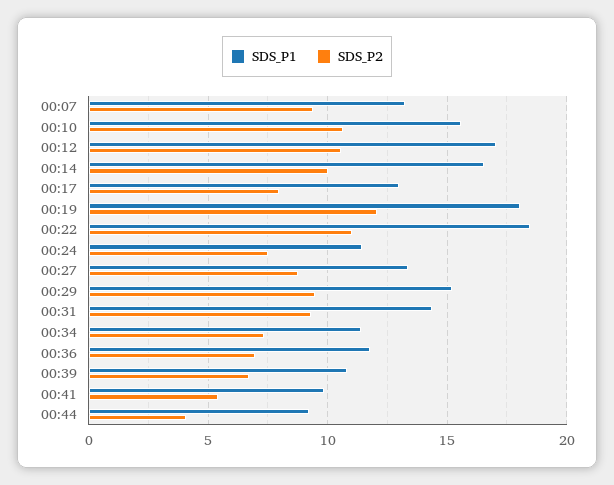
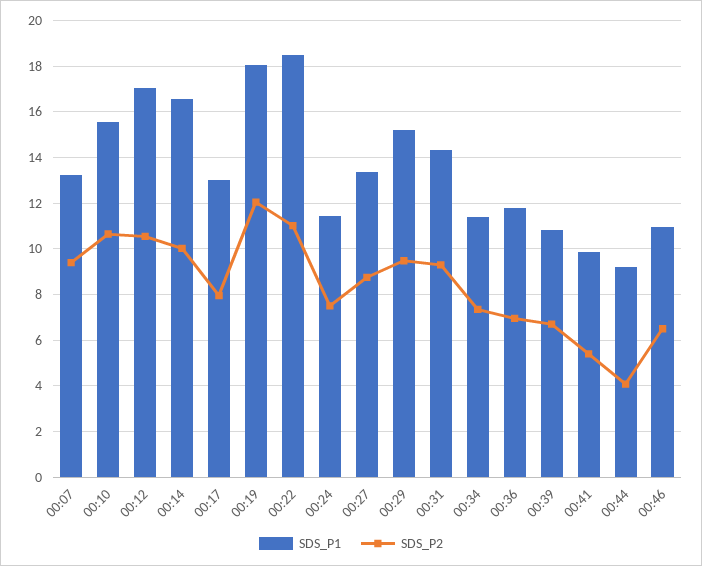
SDS_P1, 00:46: none -> 11
SDS_P2, 00:46: none -> 6.5

